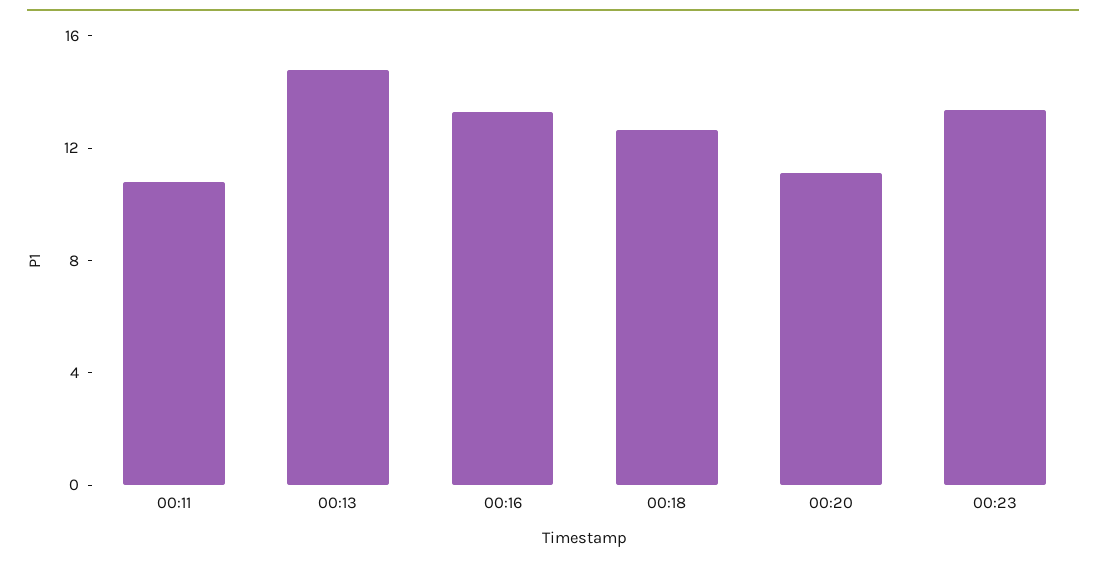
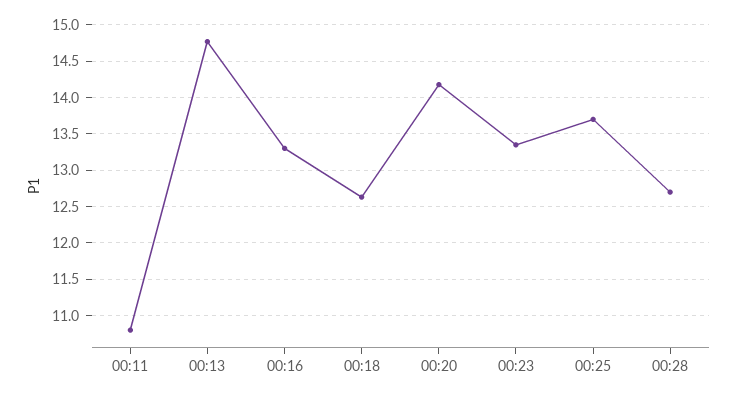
00:20: 11 -> 14.2
00:25: none -> 13.7
00:28: none -> 12.7

